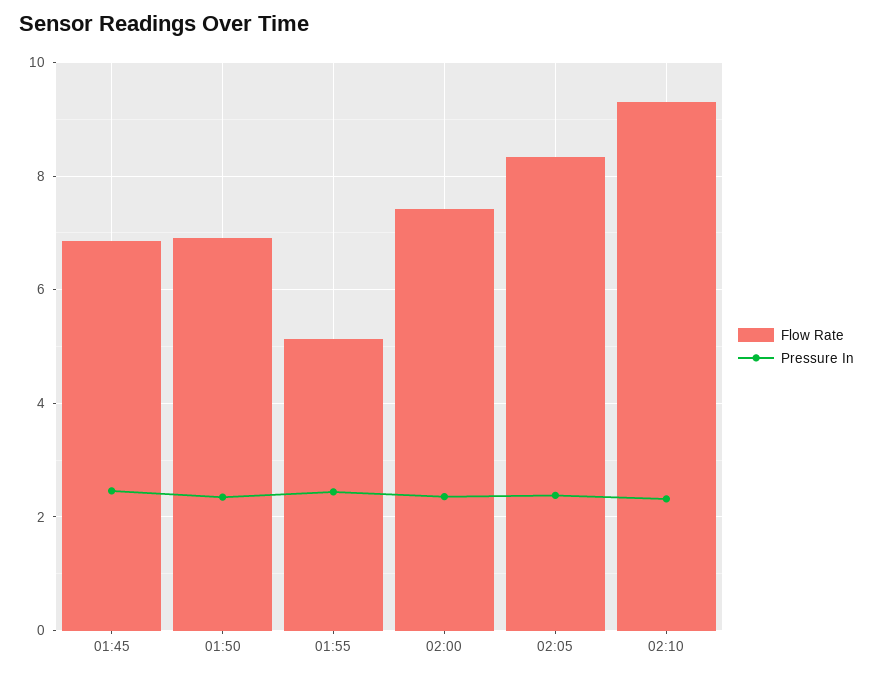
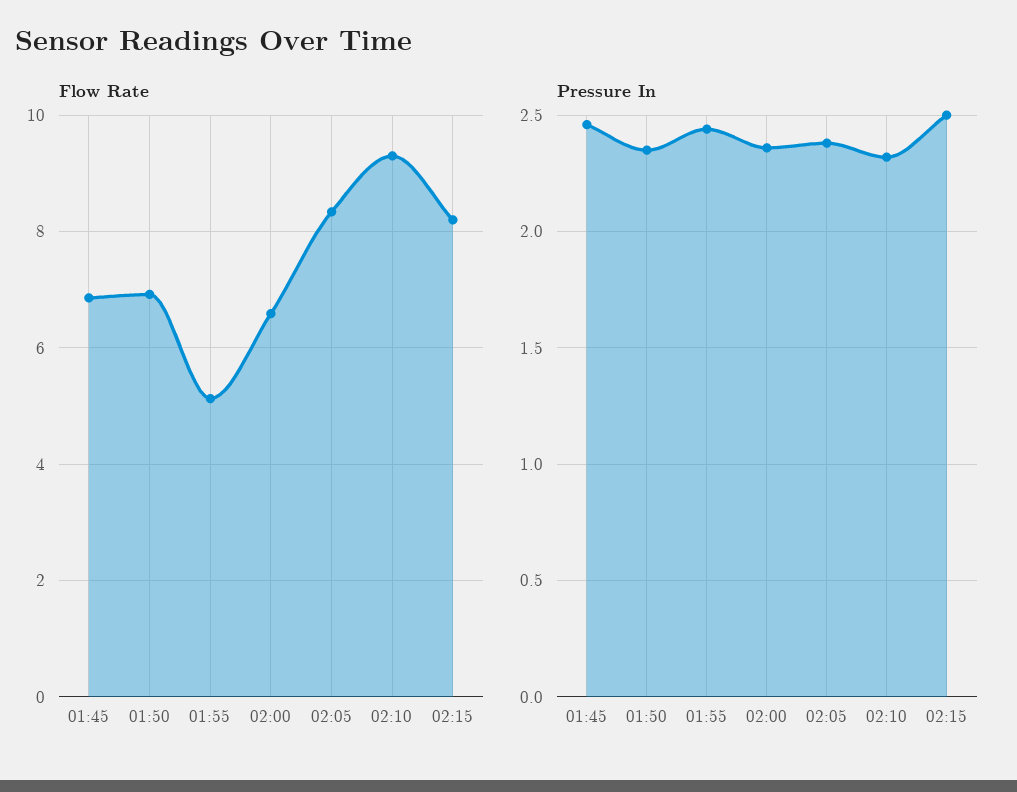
Flow Rate, 02:00: 7.4 -> 6.6
Flow Rate, 02:15: none -> 8.2
Pressure In, 02:15: none -> 2.5

